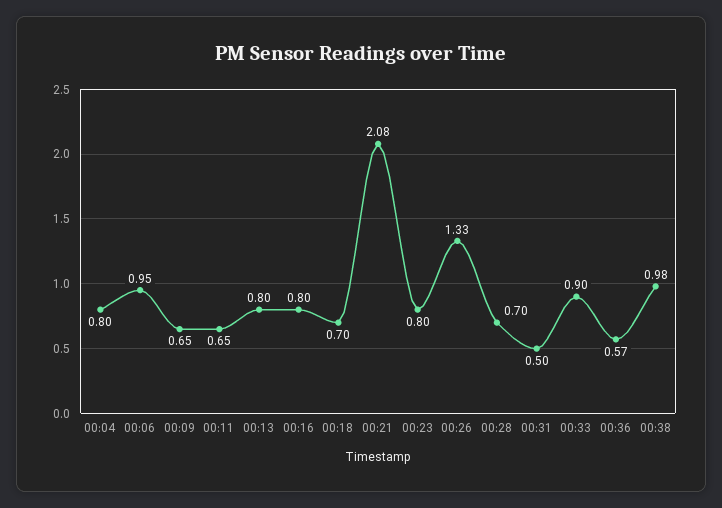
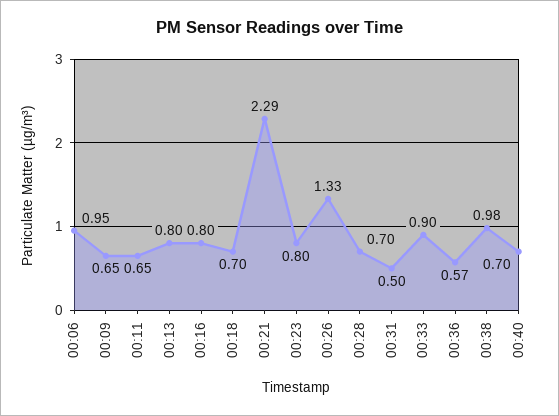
00:04: 0.8 -> none
00:21: 2.08 -> 2.29
00:40: none -> 0.7

